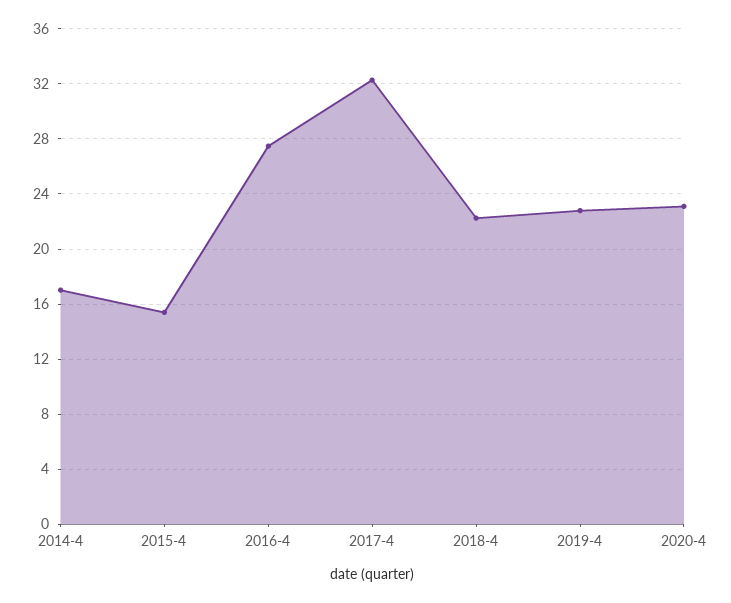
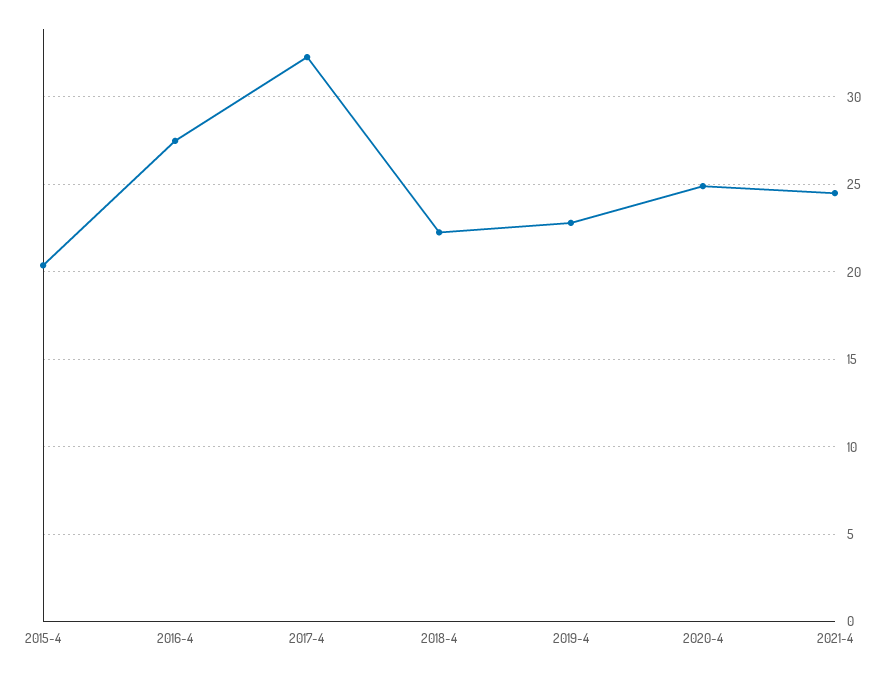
2014-4: 17 -> none
2015-4: 15.5 -> 20.5
2020-4: 23 -> 25
2021-4: none -> 24.5

